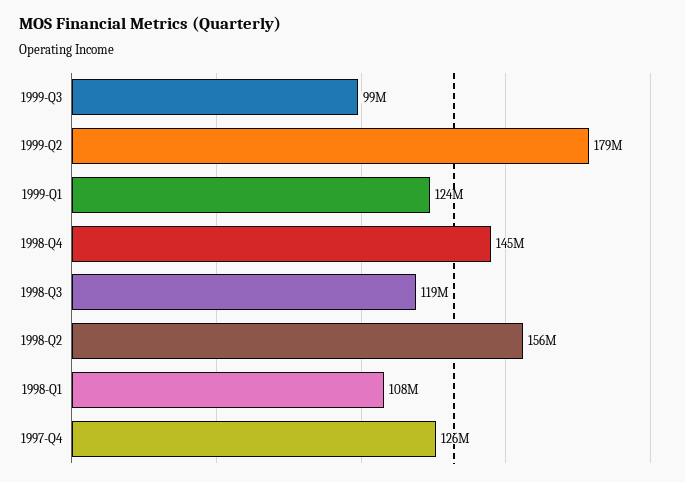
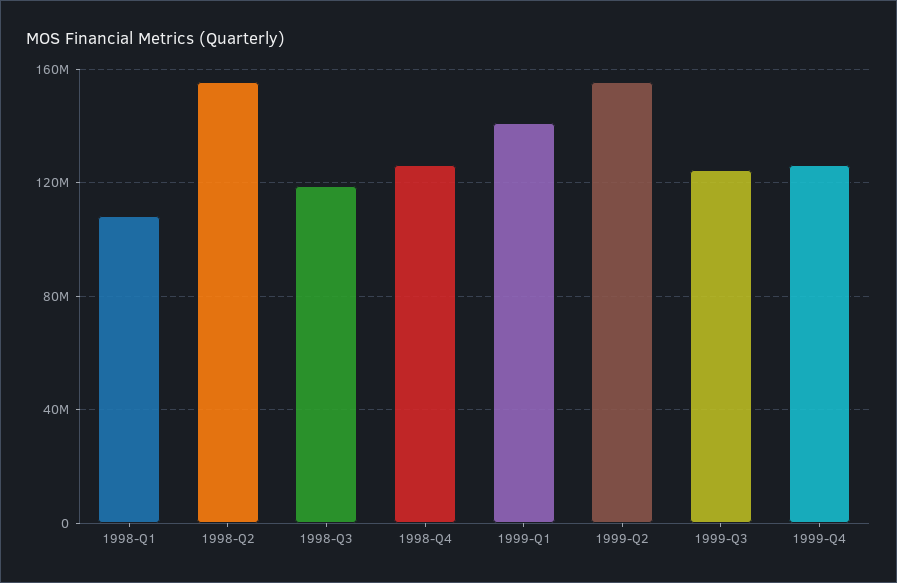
1999-Q3: 99000000 -> 125000000
1999-Q2: 179000000 -> 155000000
1999-Q1: 124000000 -> 140000000
1998-Q4: 145000000 -> 125000000
1997-Q4: 126000000 -> none
1999-Q4: none -> 125000000

